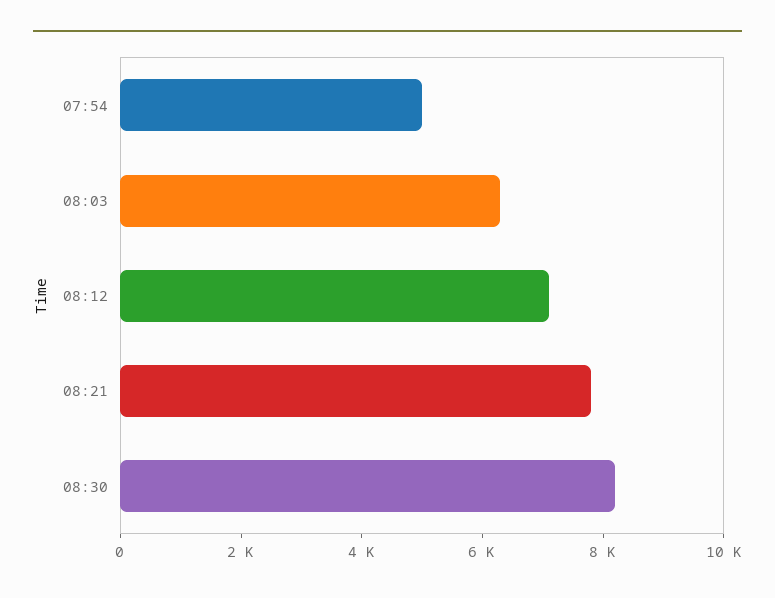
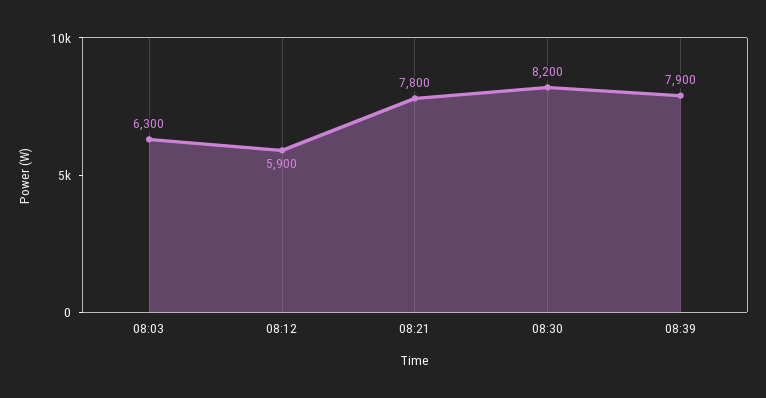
07:54: 5000 -> none
08:12: 7000 -> 5900
08:39: none -> 7900

